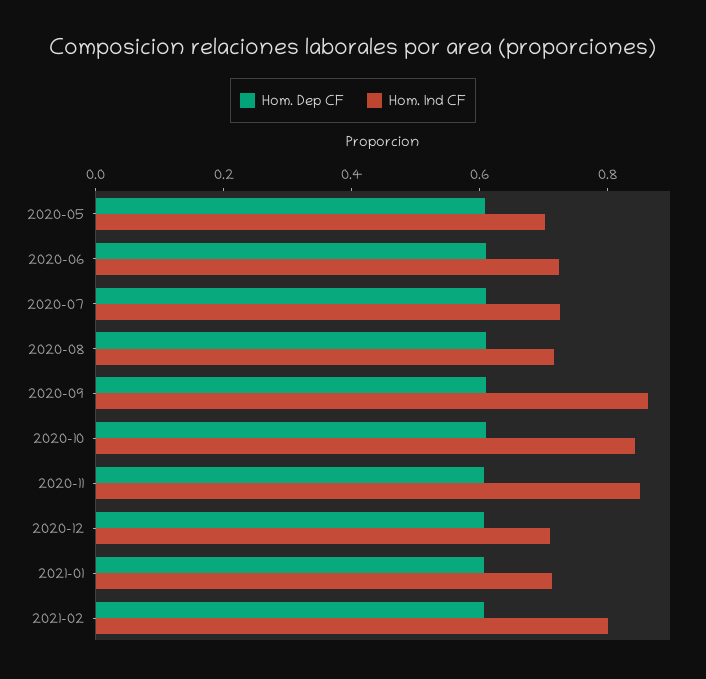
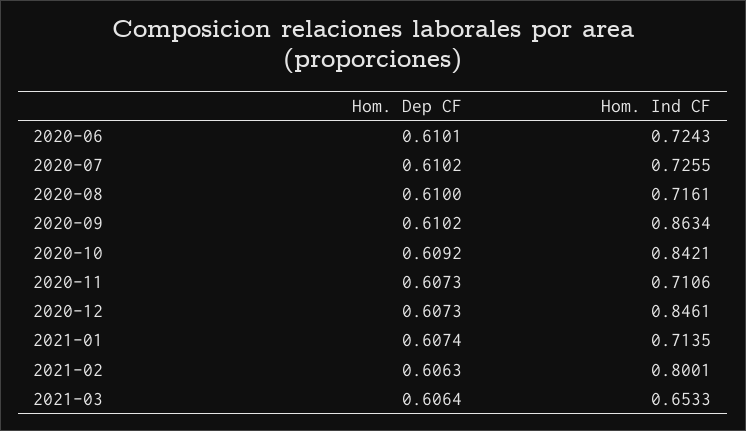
Hom. Dep CF, 2020-05: 0.6 -> none
Hom. Ind CF, 2020-05: 0.7 -> none
Hom. Ind CF, 2020-11: 0.85 -> 0.7106
Hom. Ind CF, 2020-12: 0.7 -> 0.8461
Hom. Dep CF, 2021-03: none -> 0.6064
Hom. Ind CF, 2021-03: none -> 0.6533

